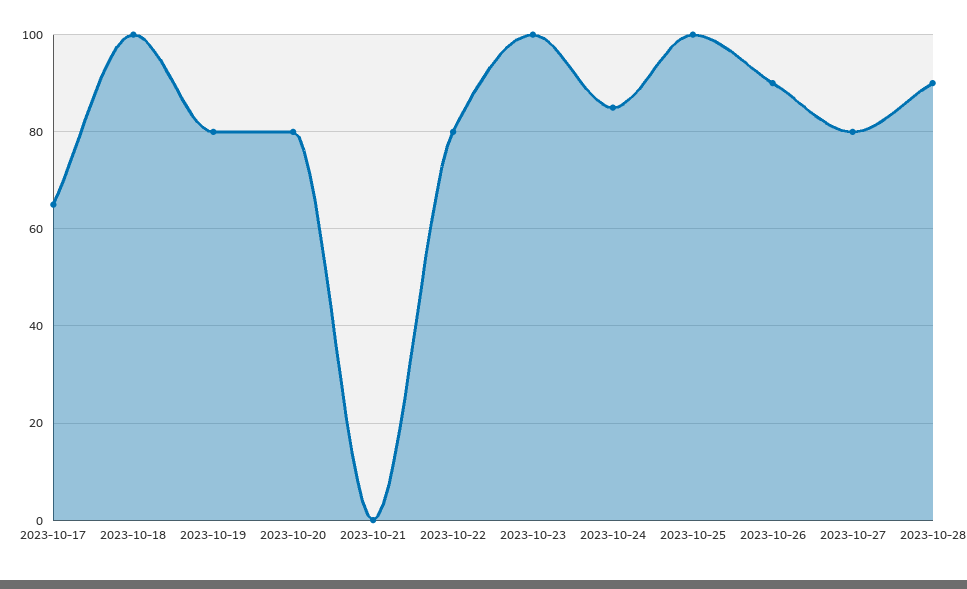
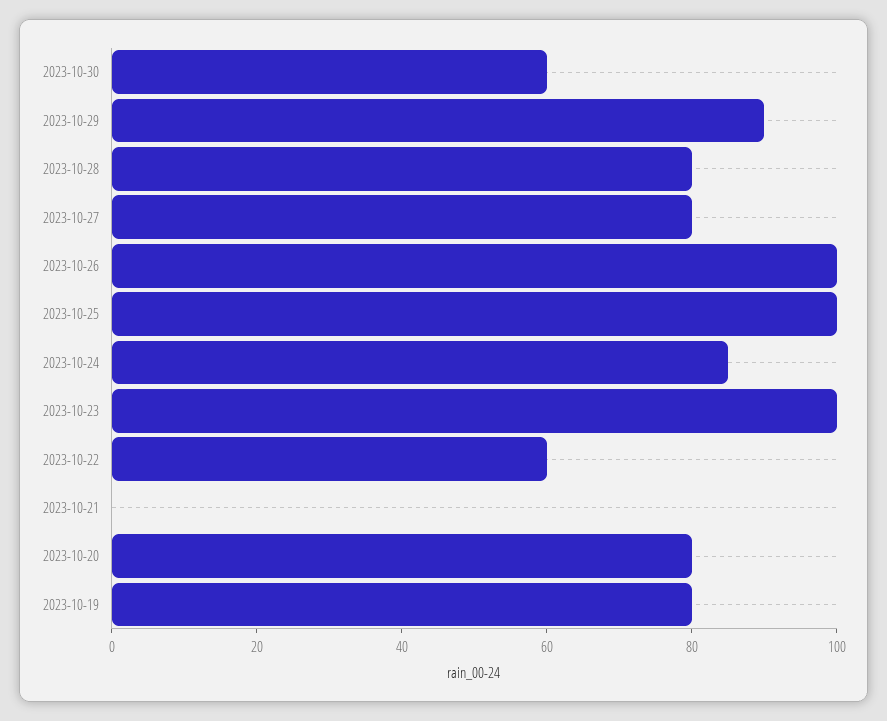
2023-10-17: 65 -> none
2023-10-18: 100 -> none
2023-10-22: 80 -> 60
2023-10-26: 90 -> 100
2023-10-28: 90 -> 80
2023-10-30: none -> 60
2023-10-29: none -> 90

